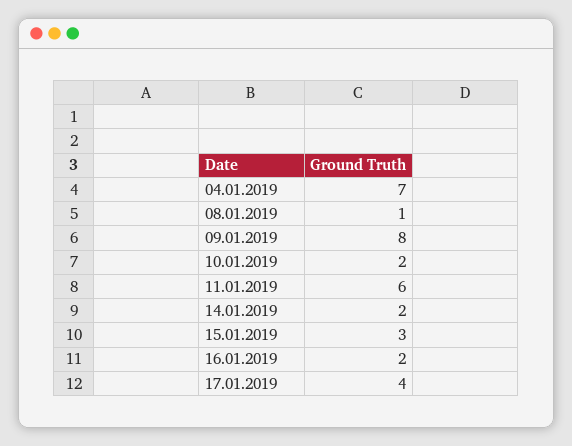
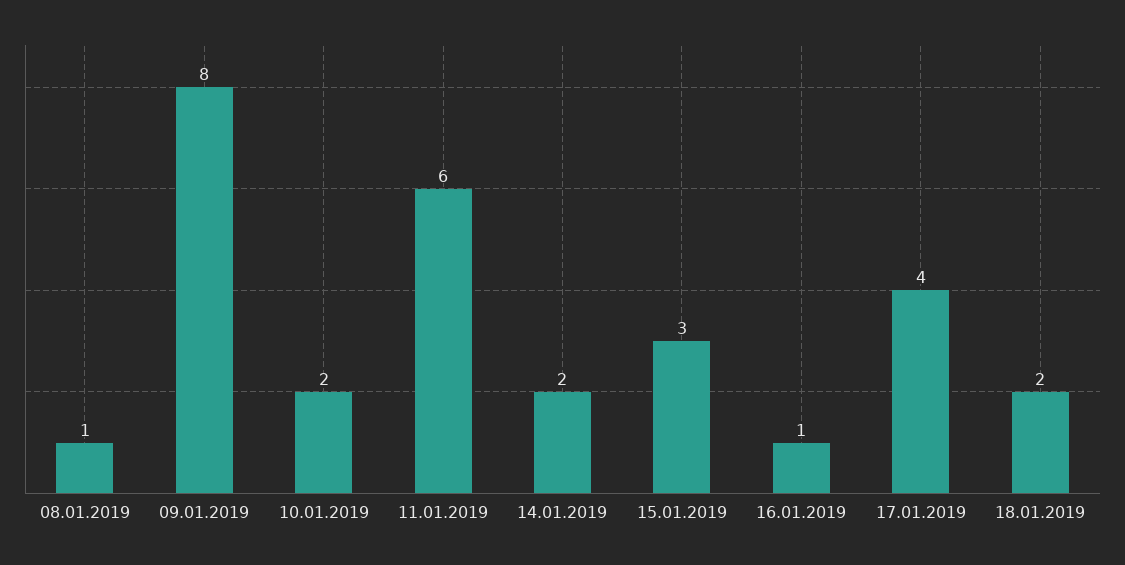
04.01.2019: 7 -> none
16.01.2019: 2 -> 1
18.01.2019: none -> 2

